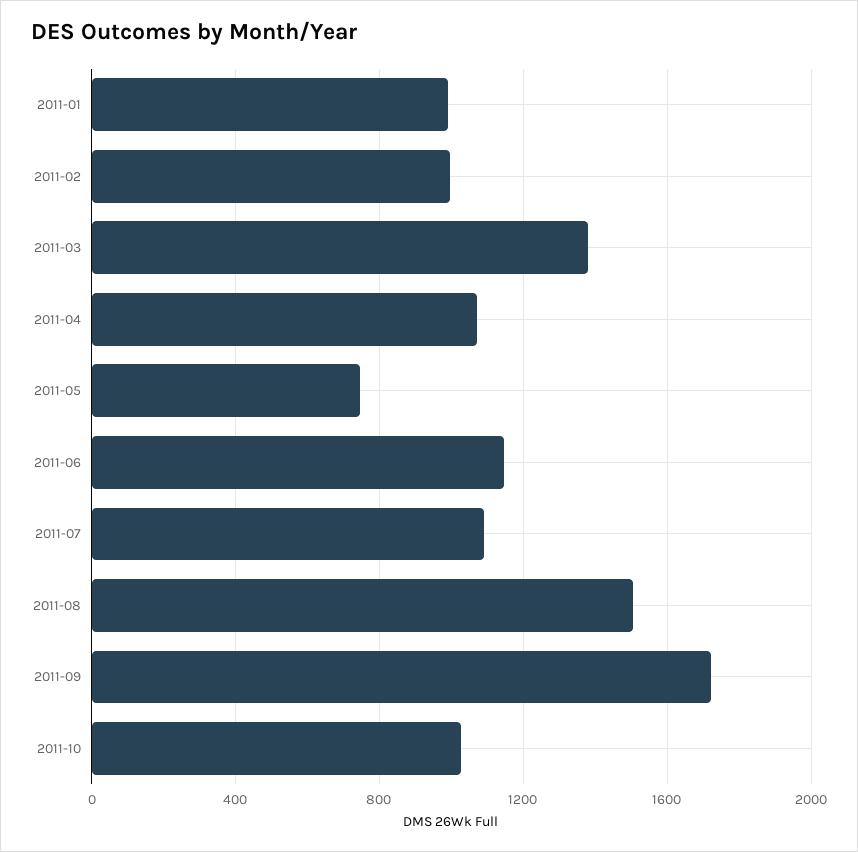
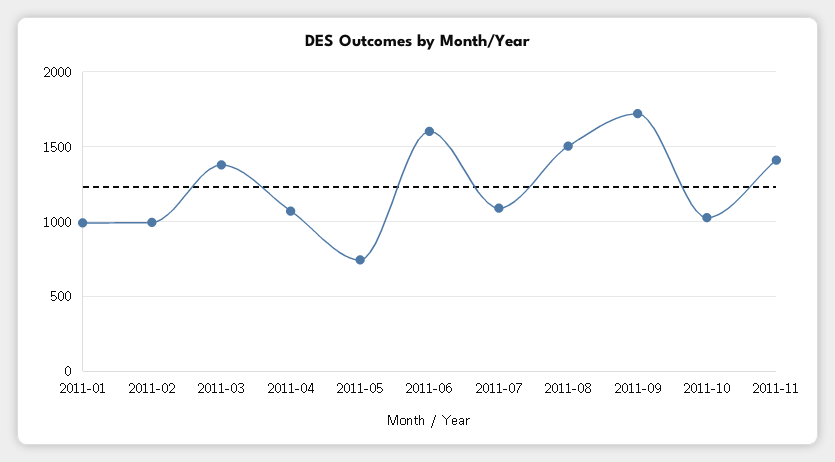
2011-06: 1150 -> 1600
2011-11: none -> 1400

